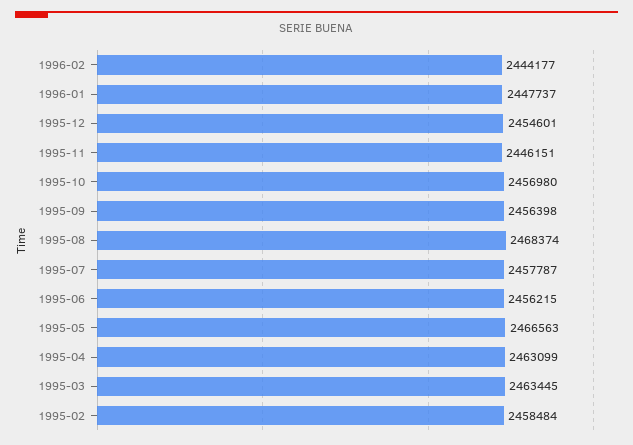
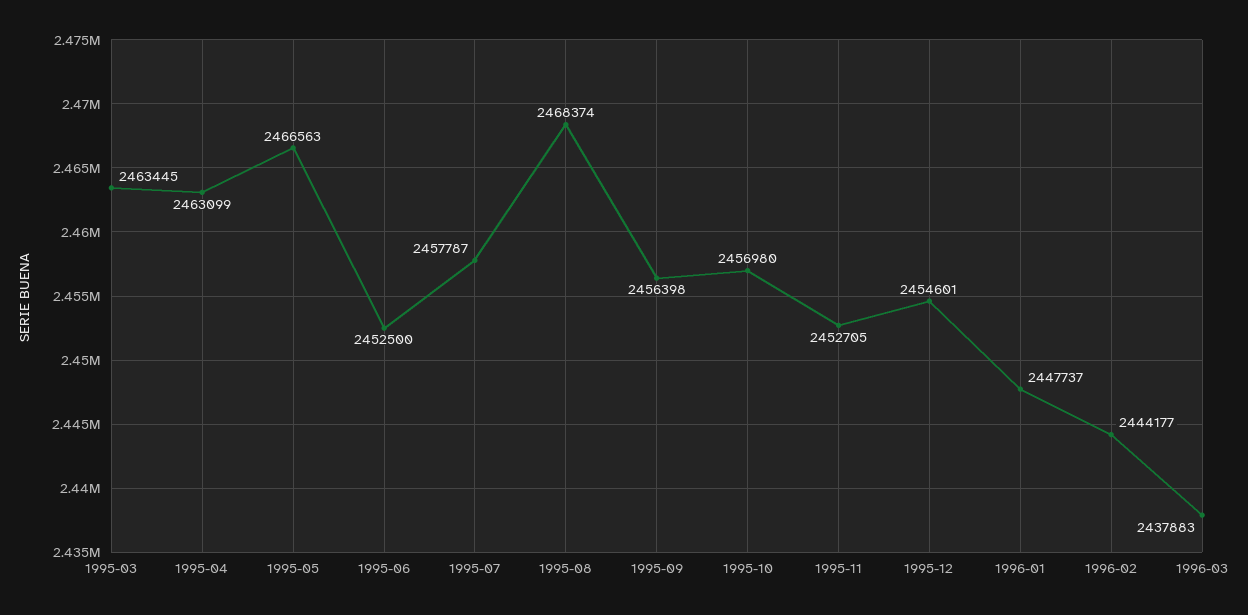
1995-11: 2446151 -> 2452705
1995-06: 2456215 -> 2452500
1995-02: 2458484 -> none
1996-03: none -> 2437883

